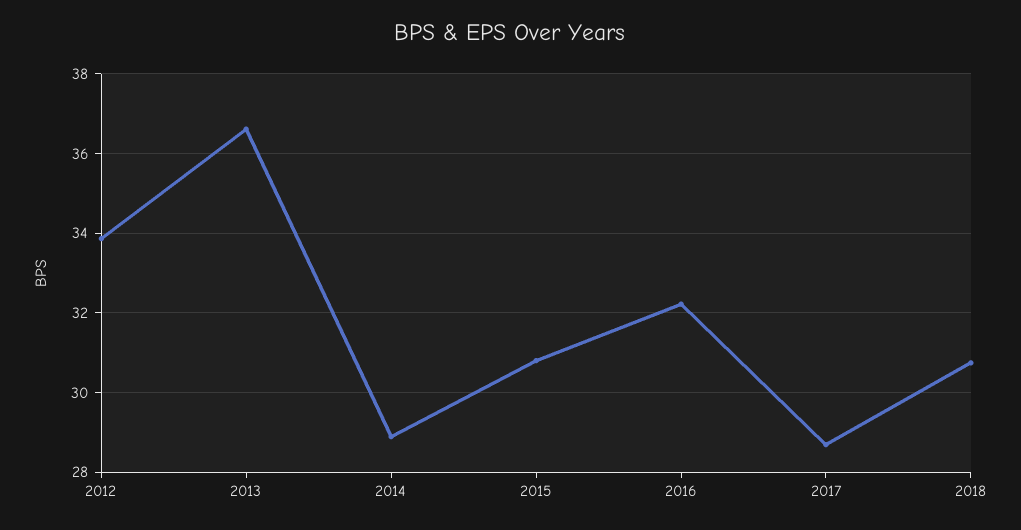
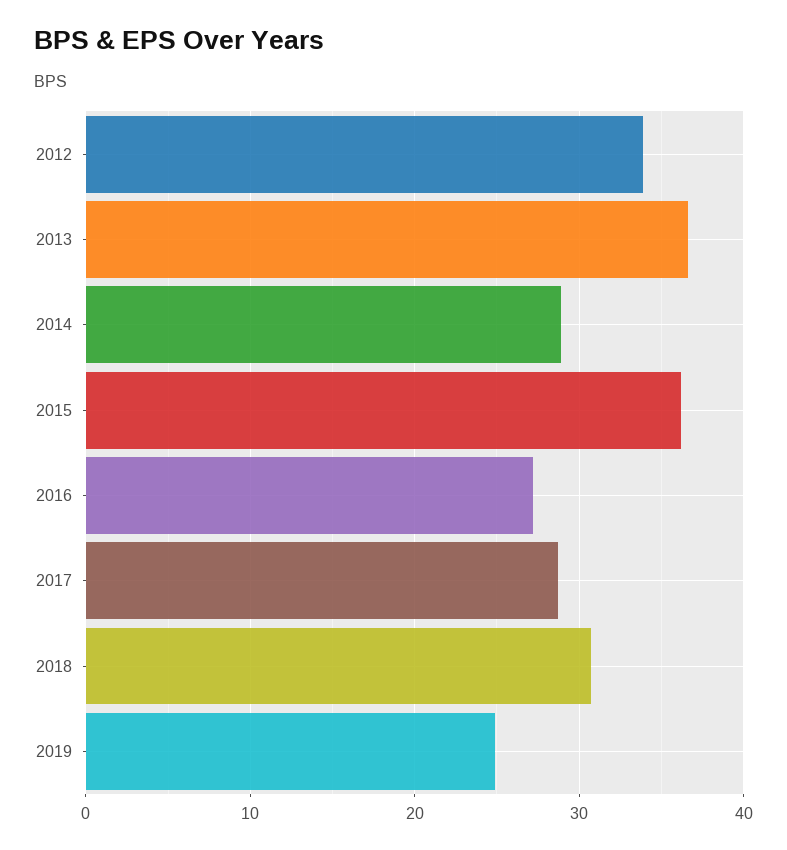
2015: 30.8 -> 36
2016: 32.2 -> 27
2019: none -> 25

